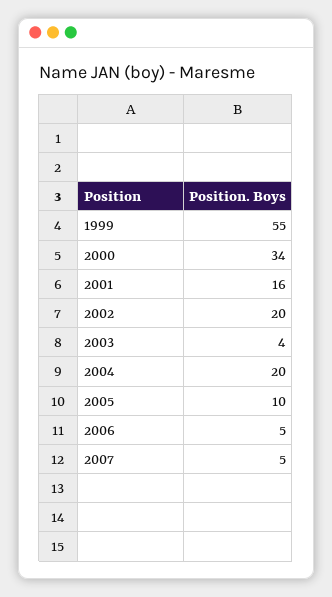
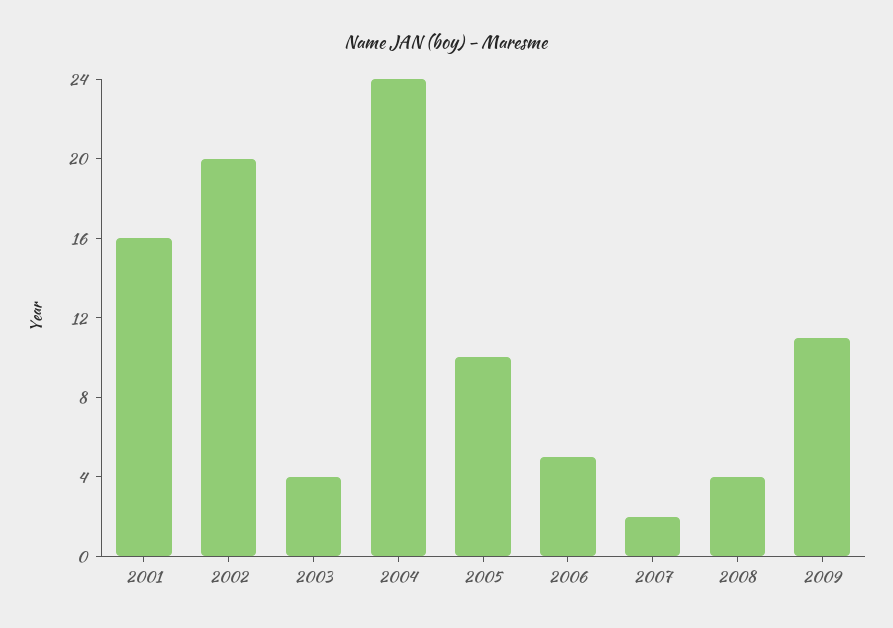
1999: 55 -> none
2000: 34 -> none
2004: 20 -> 24
2007: 5 -> 2
2008: none -> 4
2009: none -> 11

